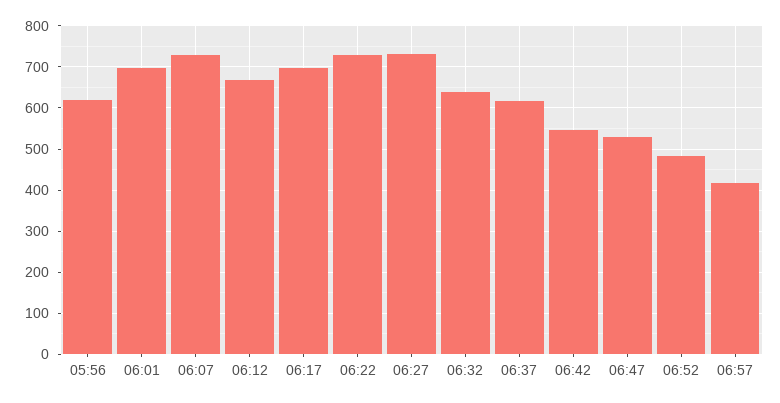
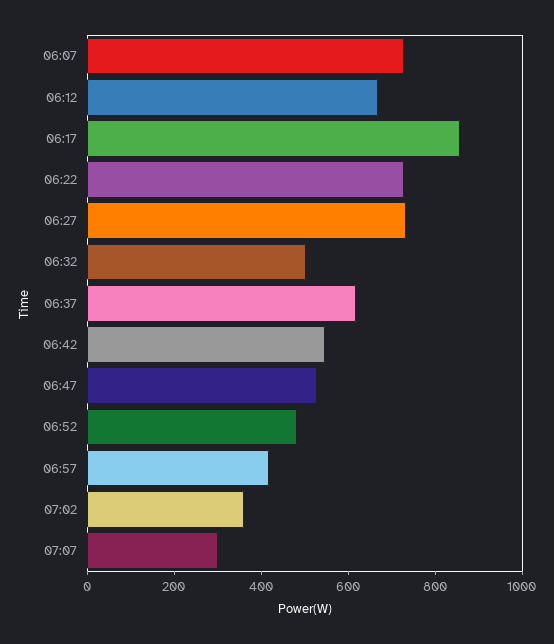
05:56: 620 -> none
06:01: 700 -> none
06:17: 700 -> 850
06:32: 640 -> 500
07:02: none -> 350
07:07: none -> 300

